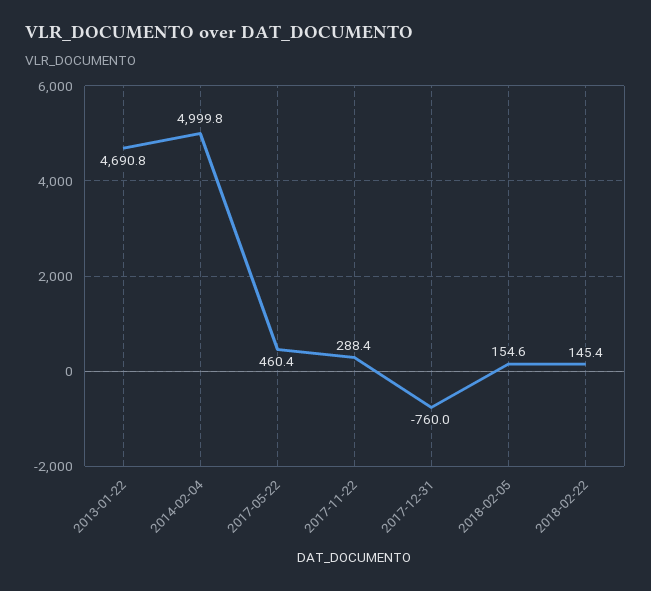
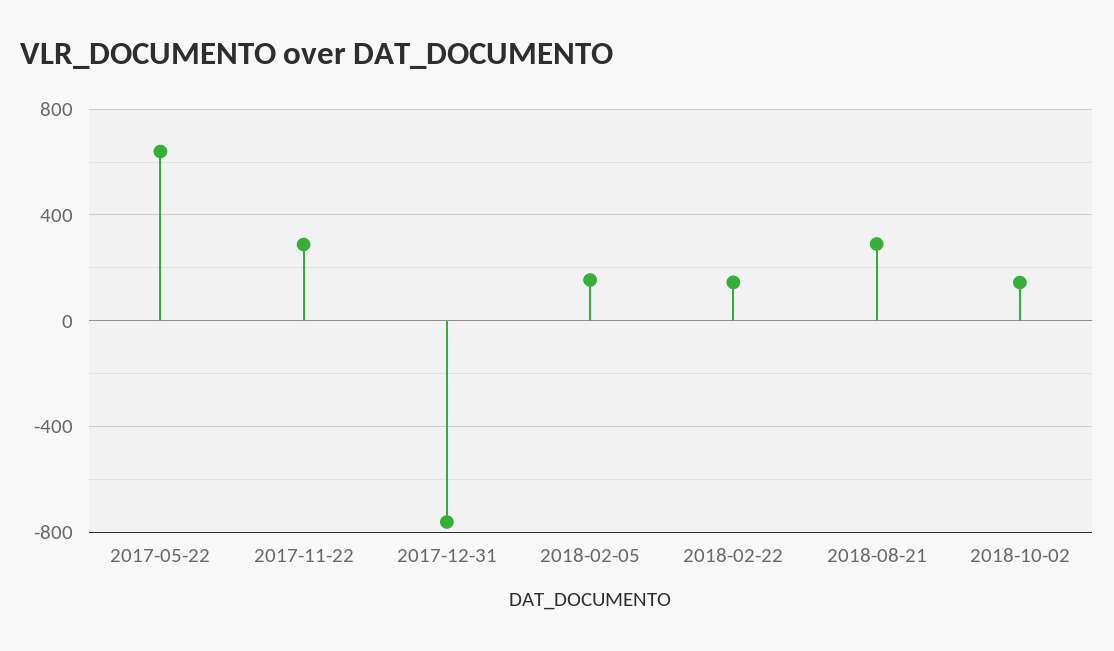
2013-01-22: 4690.8 -> none
2014-02-04: 4999.8 -> none
2017-05-22: 460.4 -> 650
2018-08-21: none -> 300
2018-10-02: none -> 150

